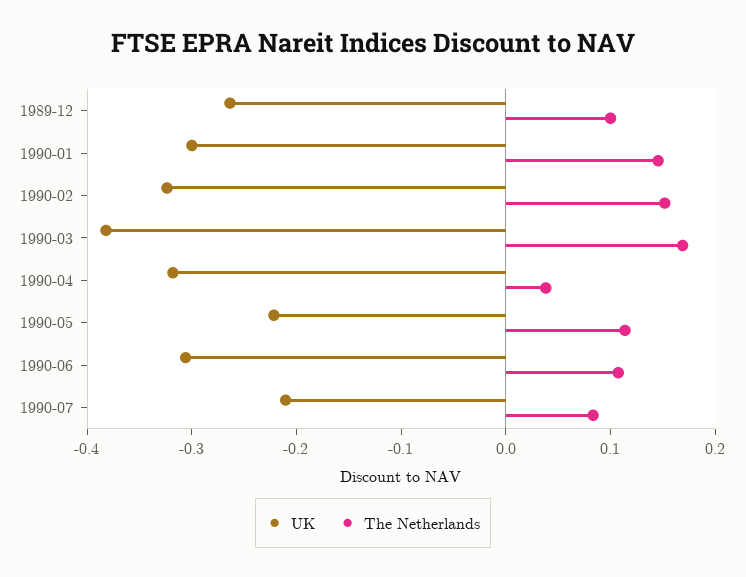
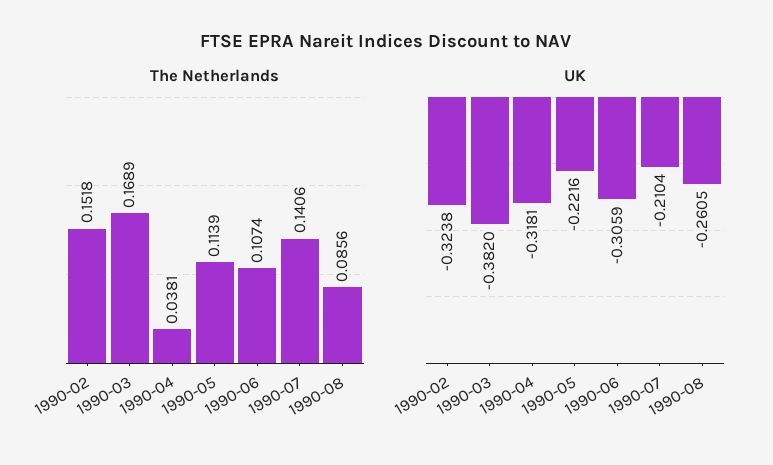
UK, 1989-12: -0.26 -> none
The Netherlands, 1989-12: 0.1 -> none
UK, 1990-01: -0.3 -> none
The Netherlands, 1990-01: 0.14 -> none
The Netherlands, 1990-07: 0.08 -> 0.1406
The Netherlands, 1990-08: none -> 0.0856
UK, 1990-08: none -> -0.2605

